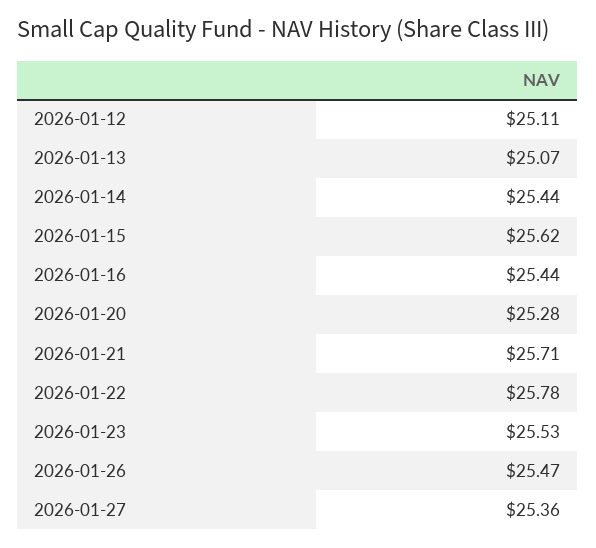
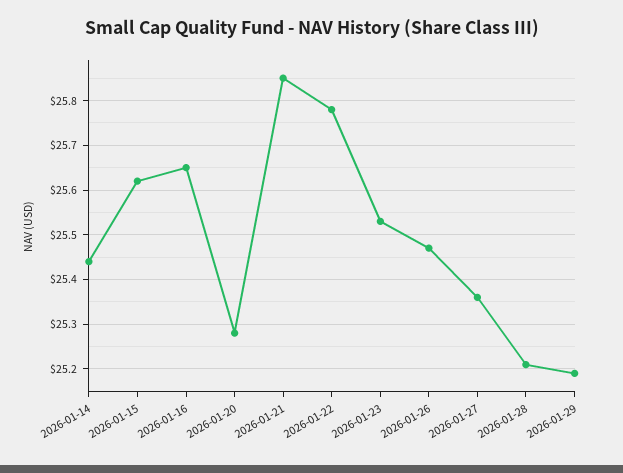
2026-01-12: 25.11 -> none
2026-01-13: 25.07 -> none
2026-01-16: 25.44 -> 25.65
2026-01-21: 25.71 -> 25.85
2026-01-28: none -> 25.2
2026-01-29: none -> 25.2

